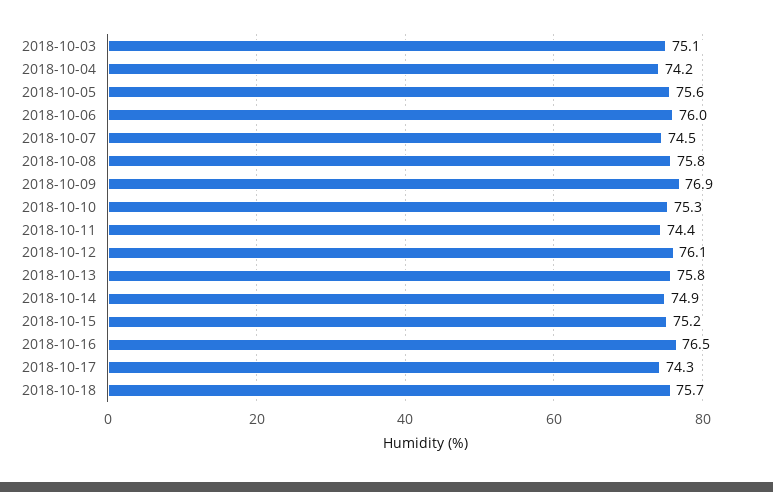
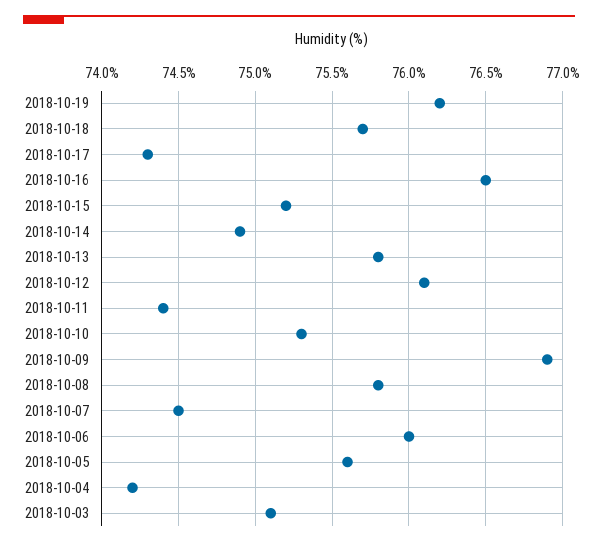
2018-10-19: none -> 76.2

